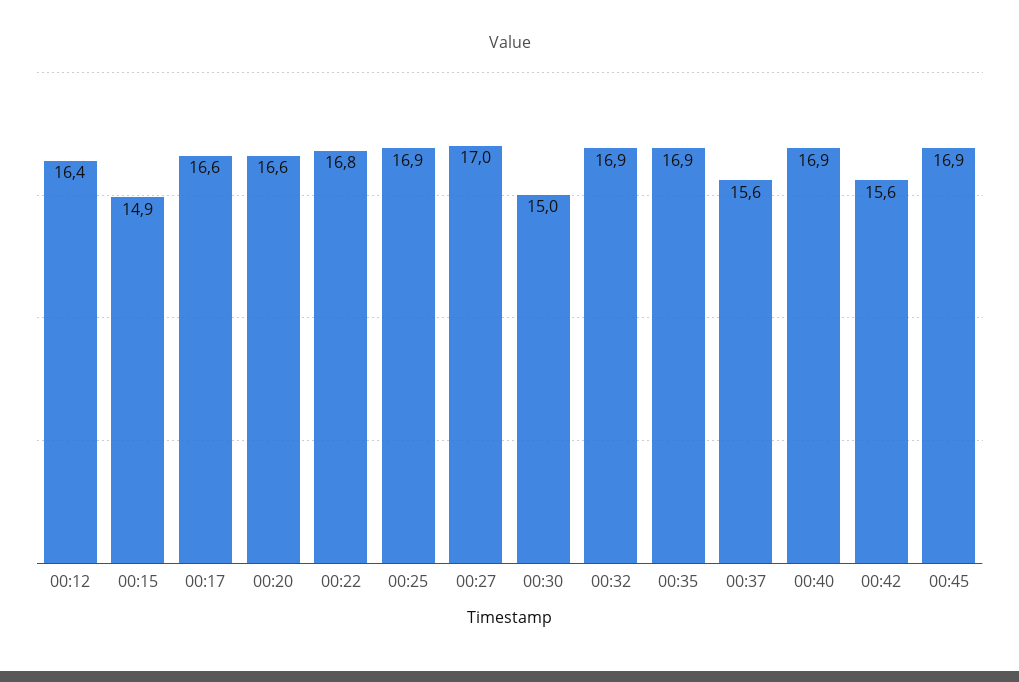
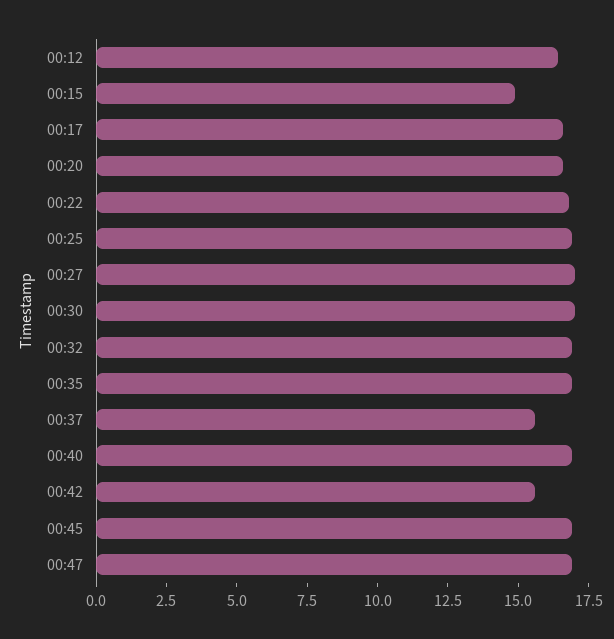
00:30: 15 -> 17
00:47: none -> 17

